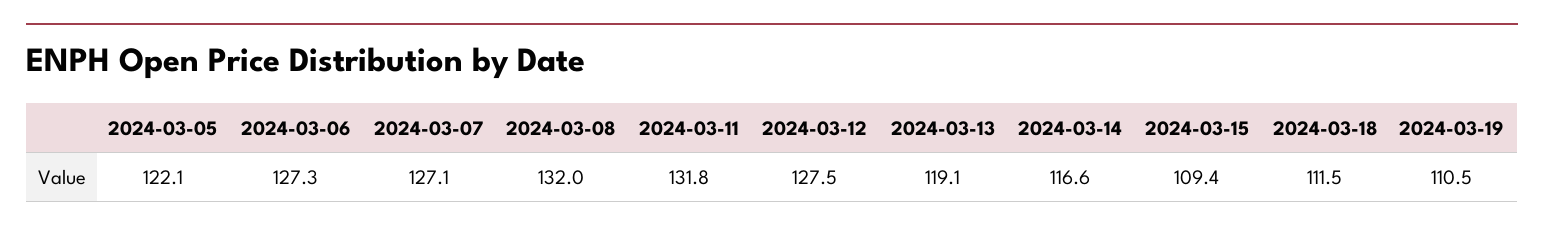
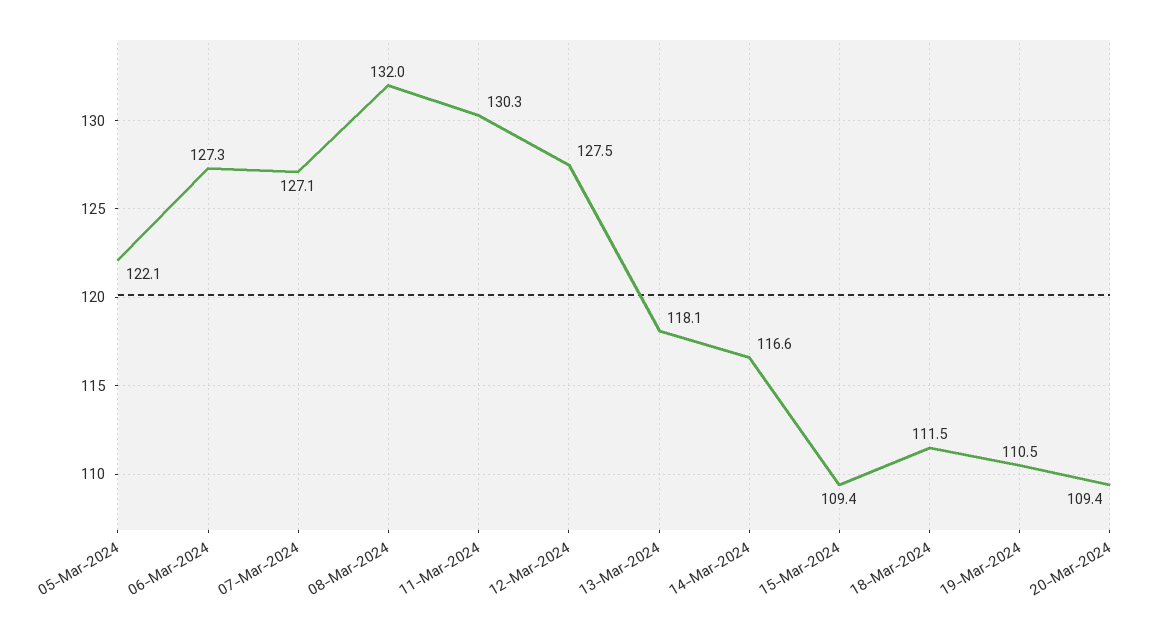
2024-03-11: 131.8 -> 130.3
2024-03-13: 119.1 -> 118.1
20-Mar-2024: none -> 109.4

